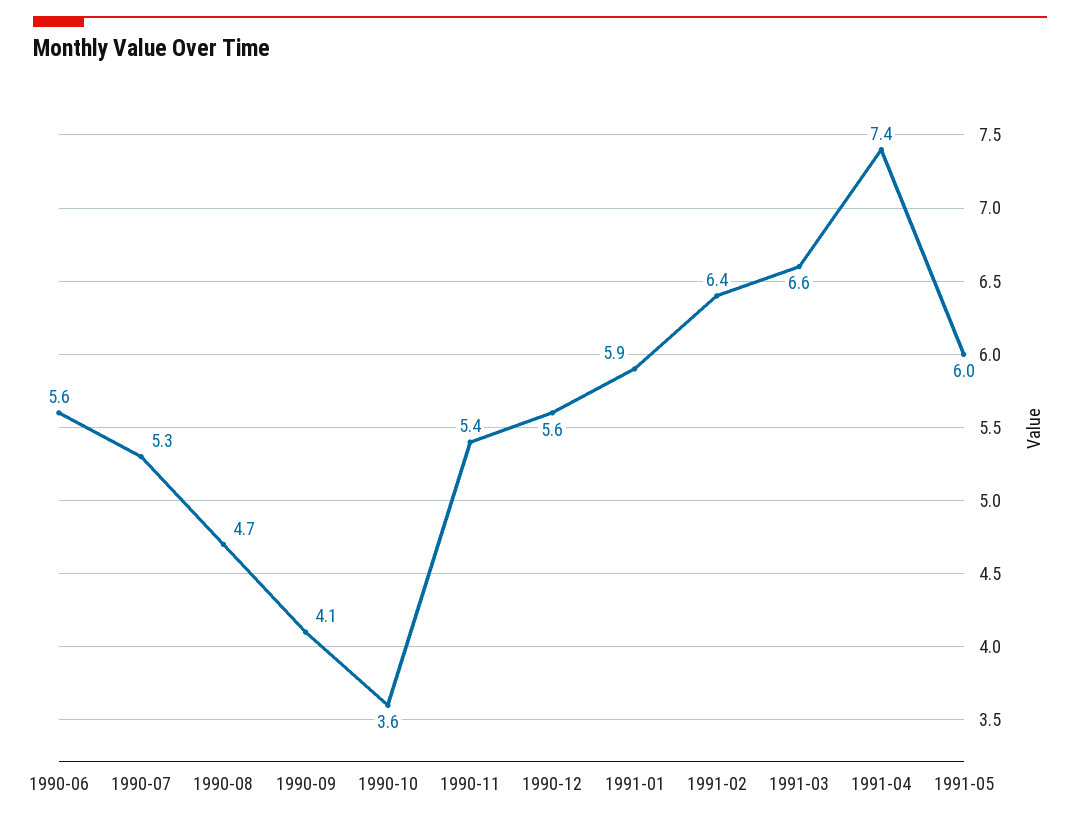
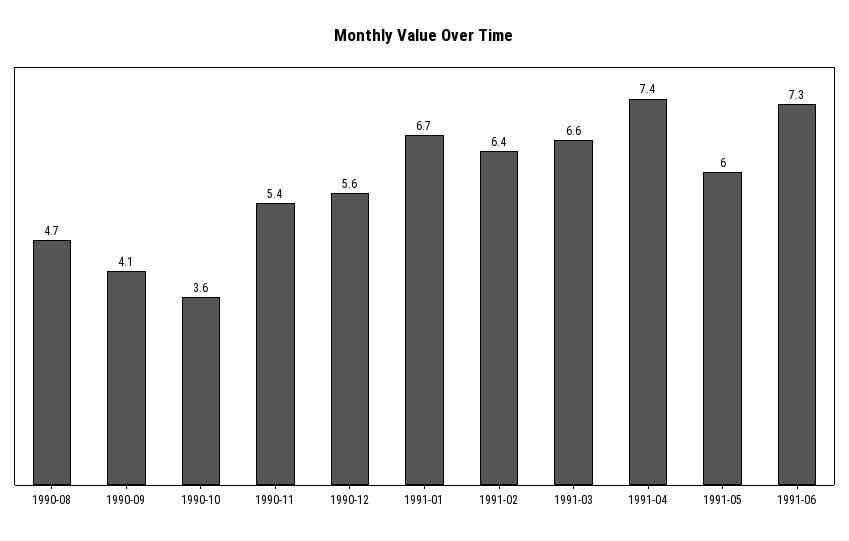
1990-06: 5.6 -> none
1990-07: 5.3 -> none
1991-01: 5.9 -> 6.7
1991-06: none -> 7.3

